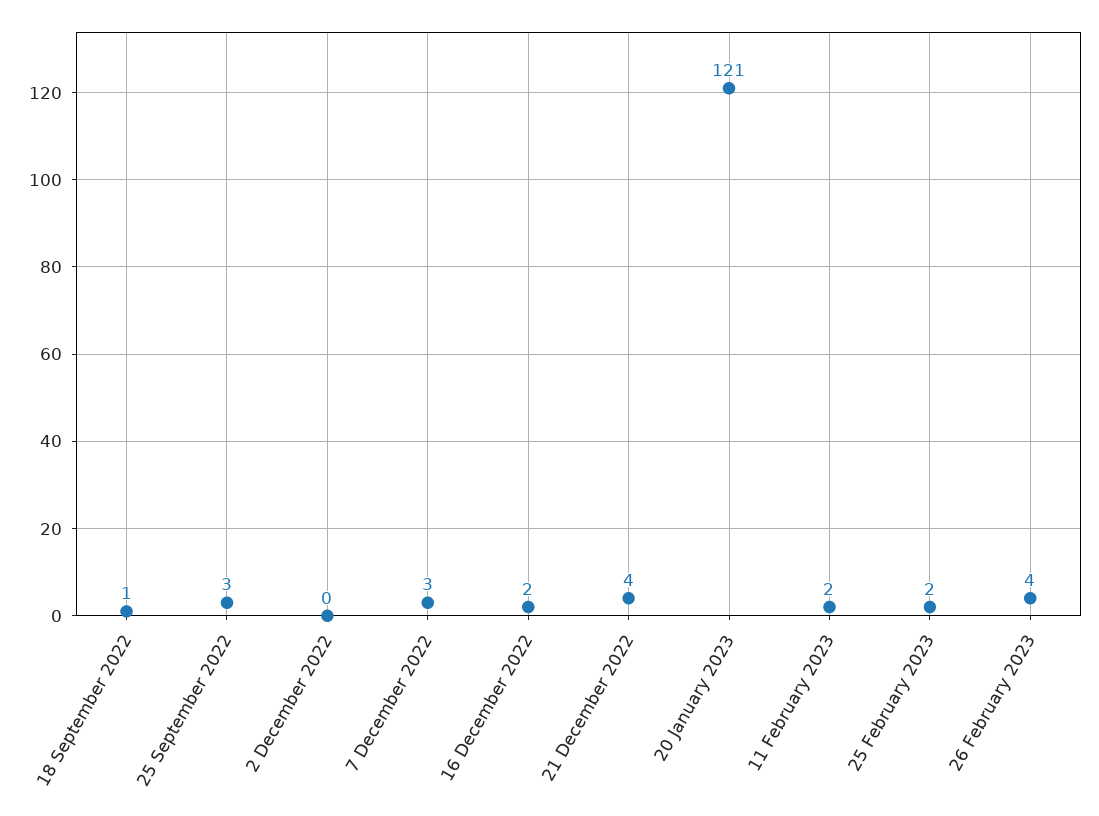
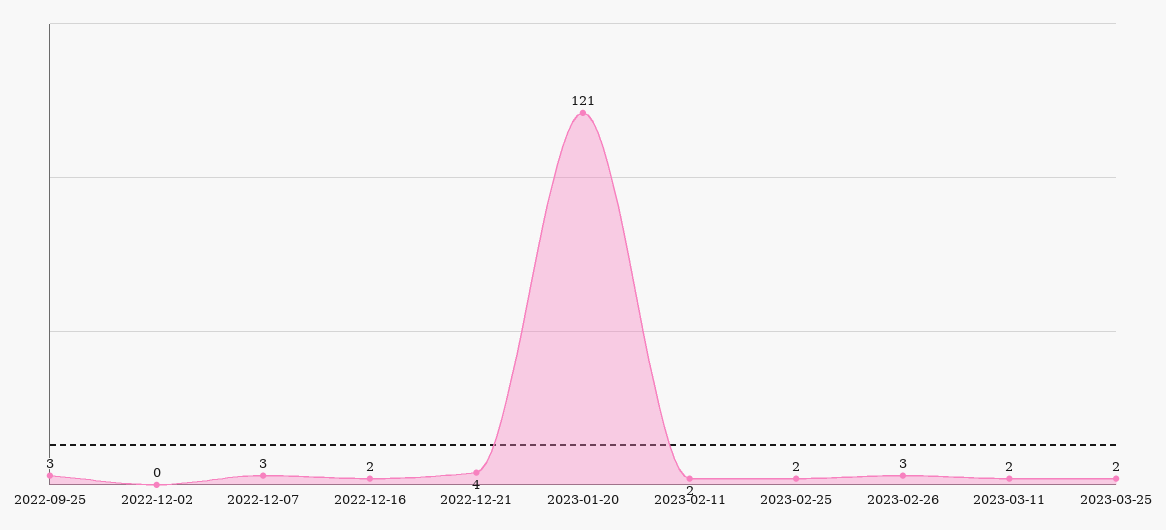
18 September 2022: 1 -> none
26 February 2023: 4 -> 3
2023-03-11: none -> 2
2023-03-25: none -> 2

